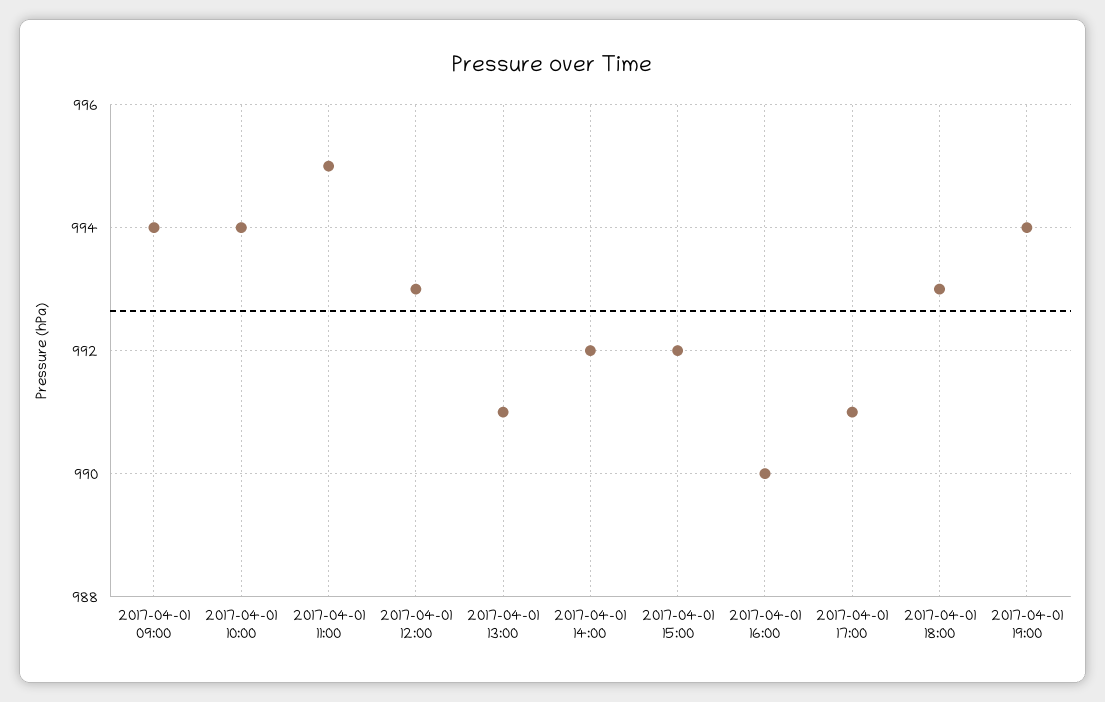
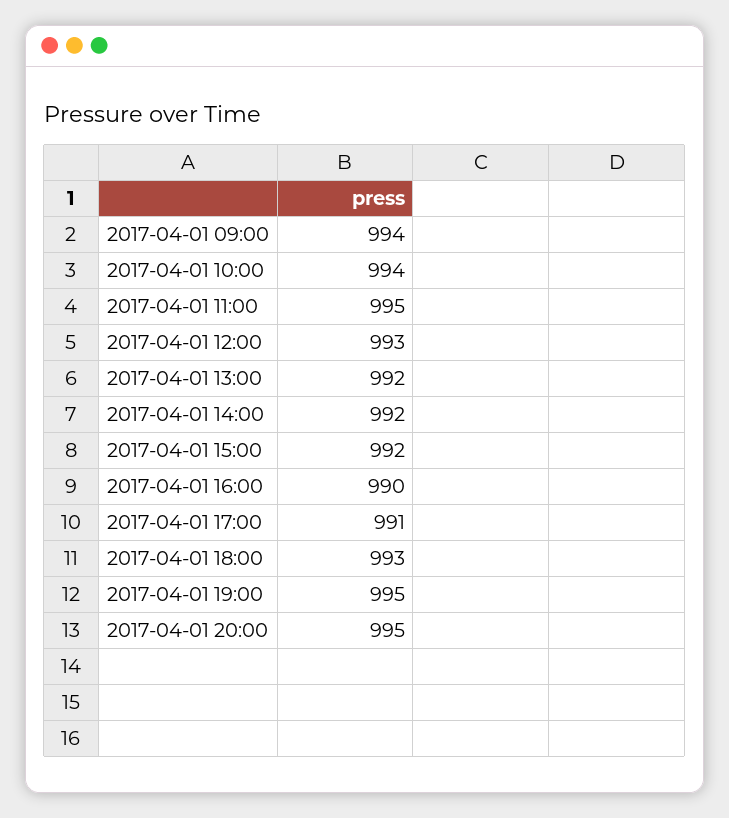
2017-04-01 13:00: 991 -> 992
2017-04-01 19:00: 994 -> 995
2017-04-01 20:00: none -> 995

